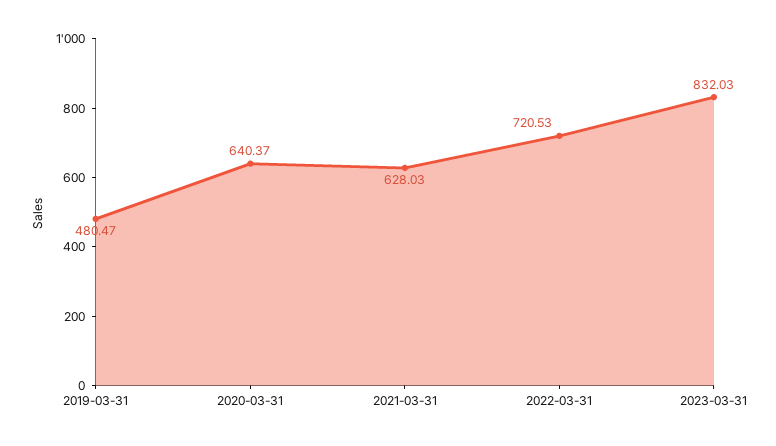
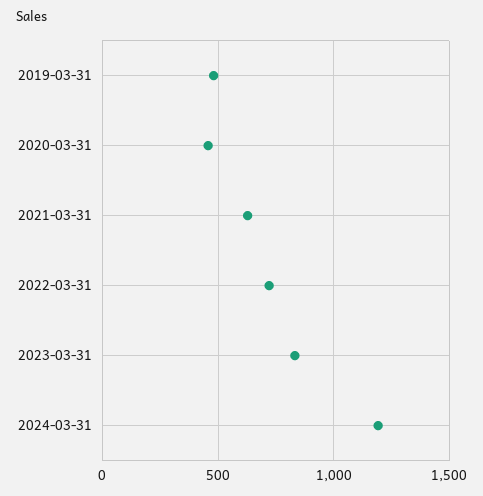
2020-03-31: 640.37 -> 450
2024-03-31: none -> 1200

